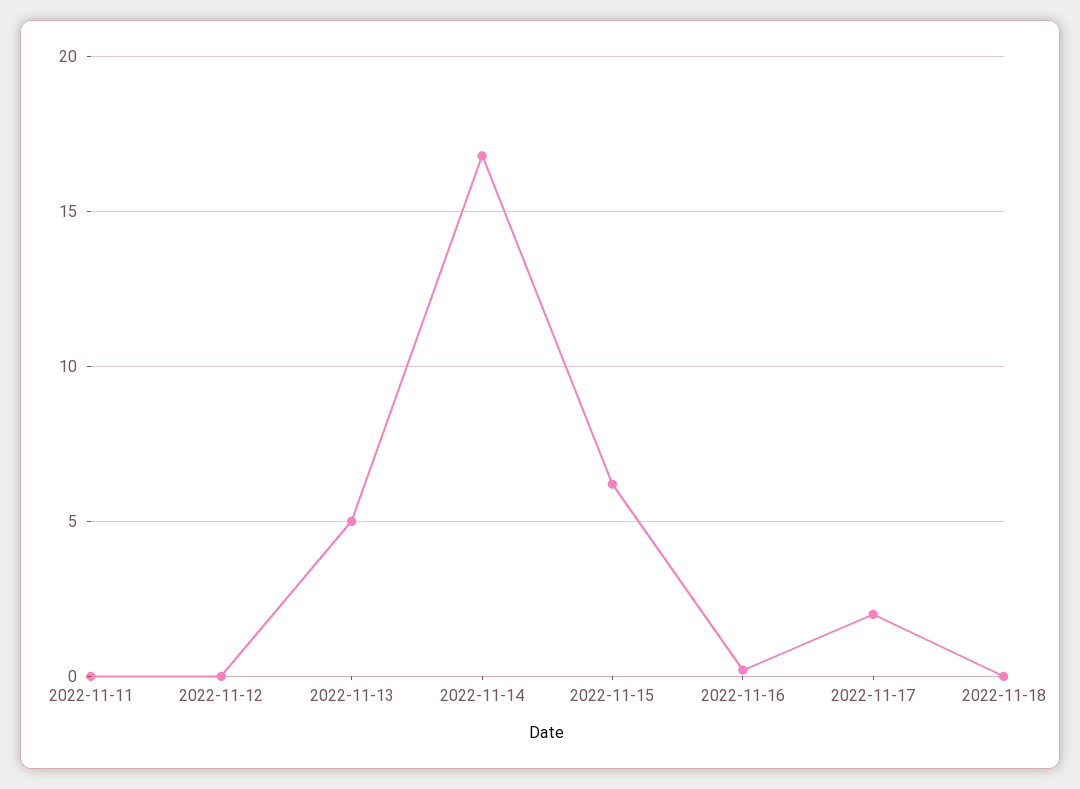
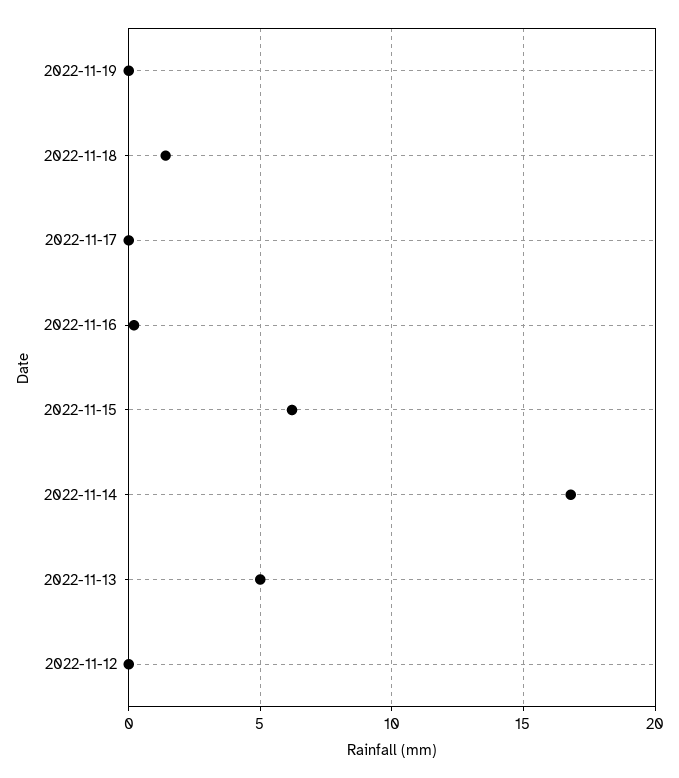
2022-11-11: 0 -> none
2022-11-17: 2 -> 0
2022-11-18: 0 -> 1.5
2022-11-19: none -> 0

